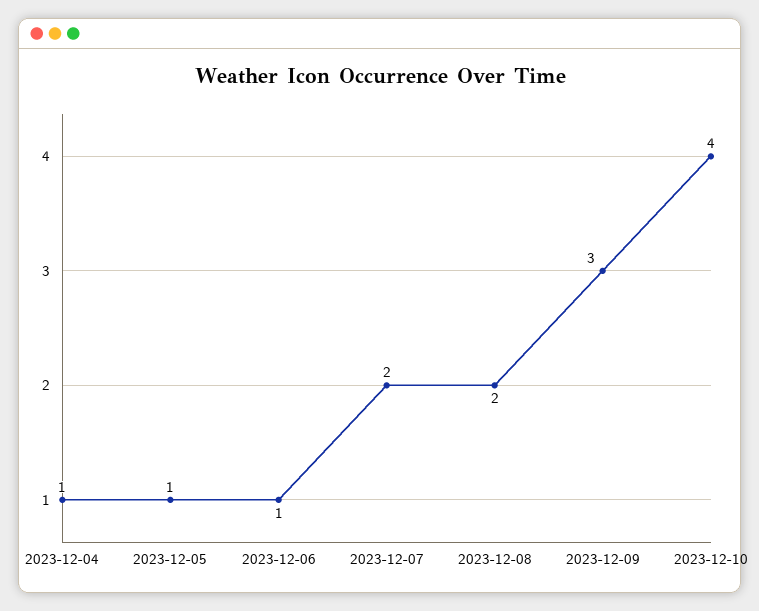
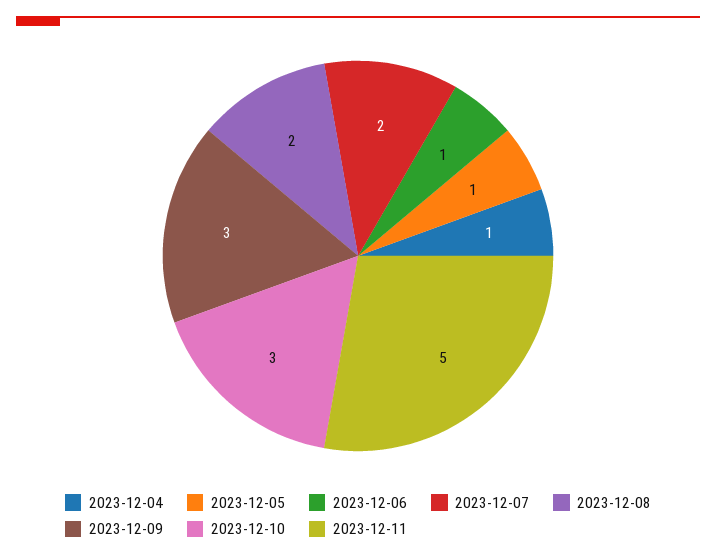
2023-12-10: 4 -> 3
2023-12-11: none -> 5

